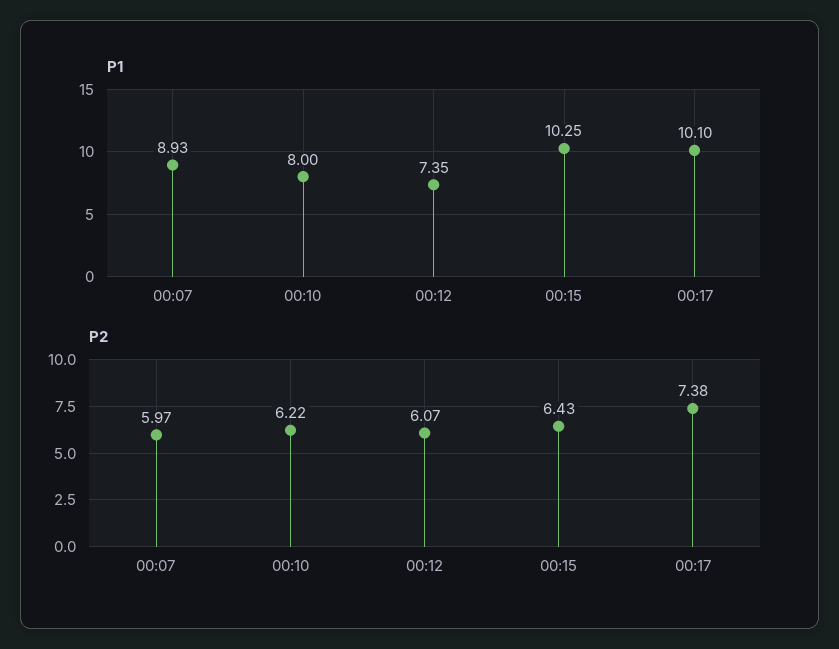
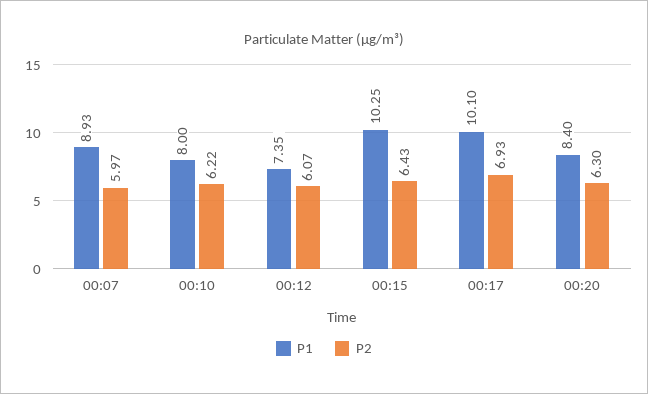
P2, 00:17: 7.38 -> 6.93
P1, 00:20: none -> 8.4
P2, 00:20: none -> 6.3

